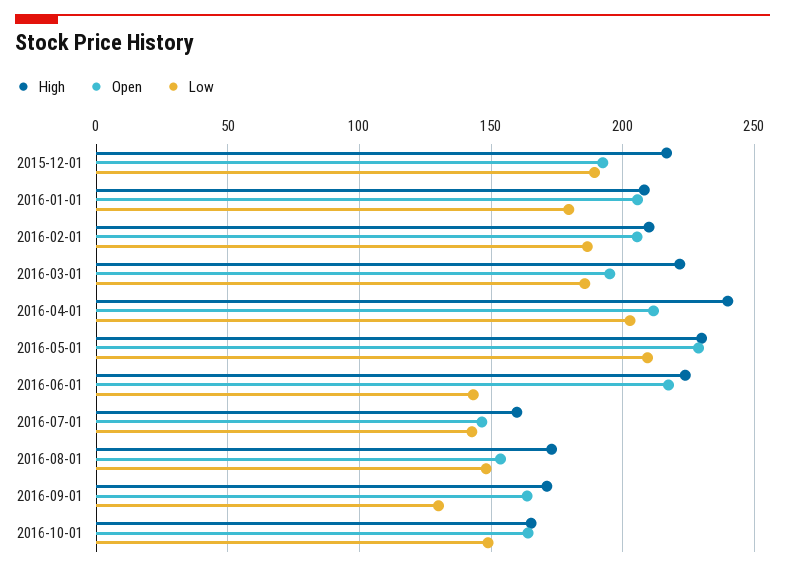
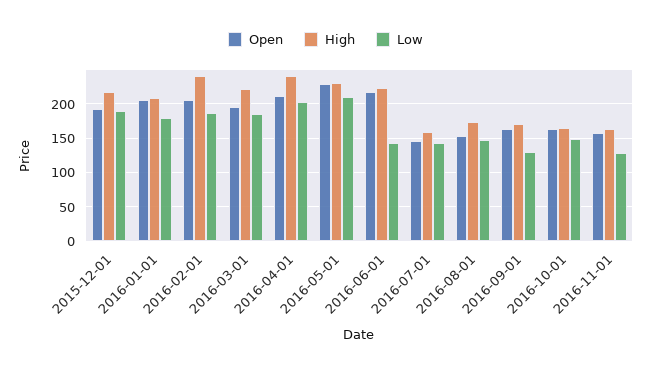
High, 2016-02-01: 210 -> 240
Open, 2016-11-01: none -> 160
High, 2016-11-01: none -> 160
Low, 2016-11-01: none -> 130

